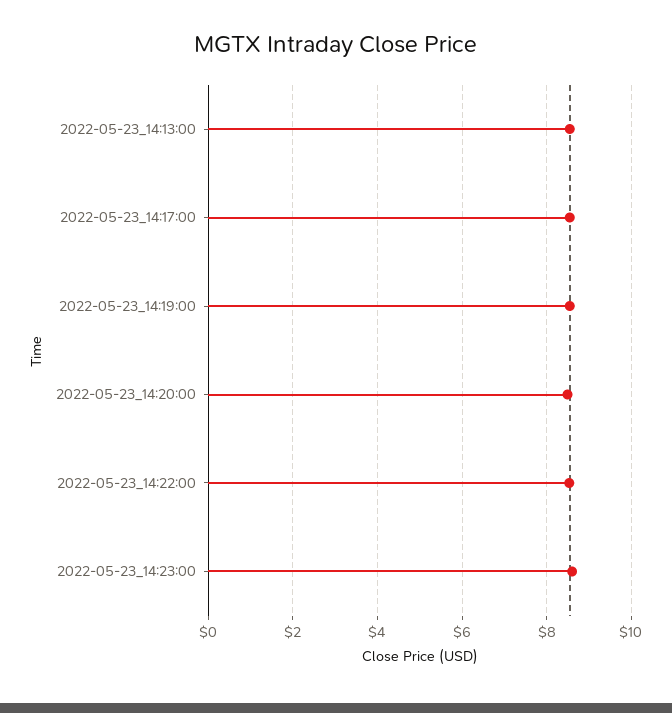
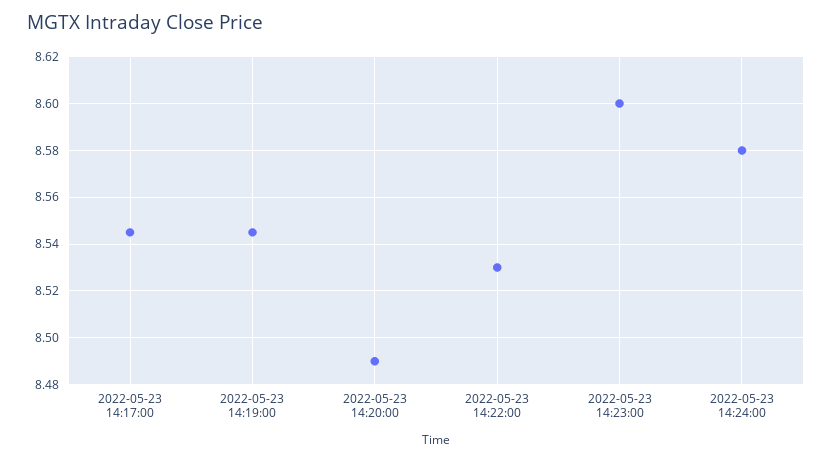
2022-05-23_14:13:00: 8.6 -> none
2022-05-23 14:24:00: none -> 8.58

